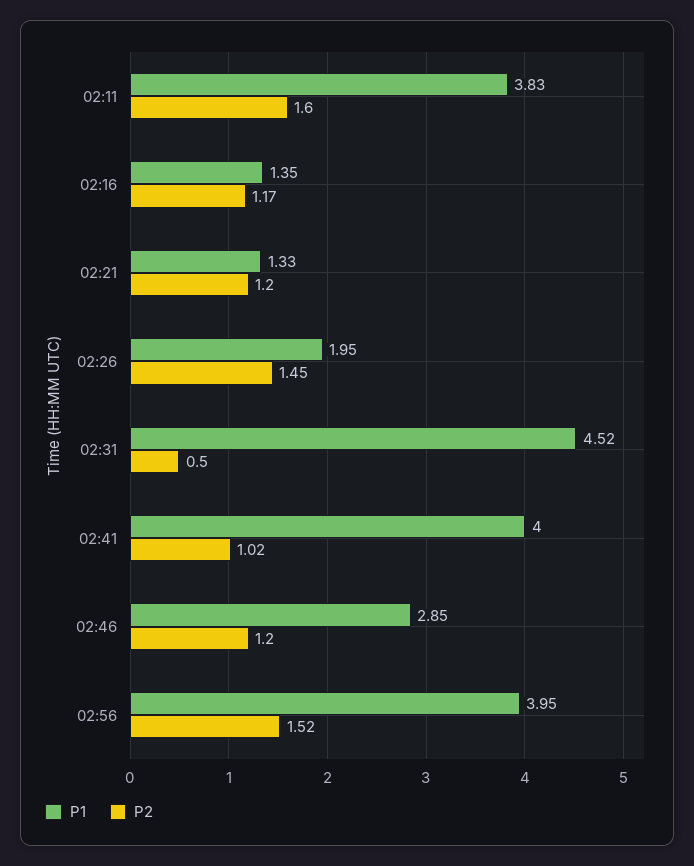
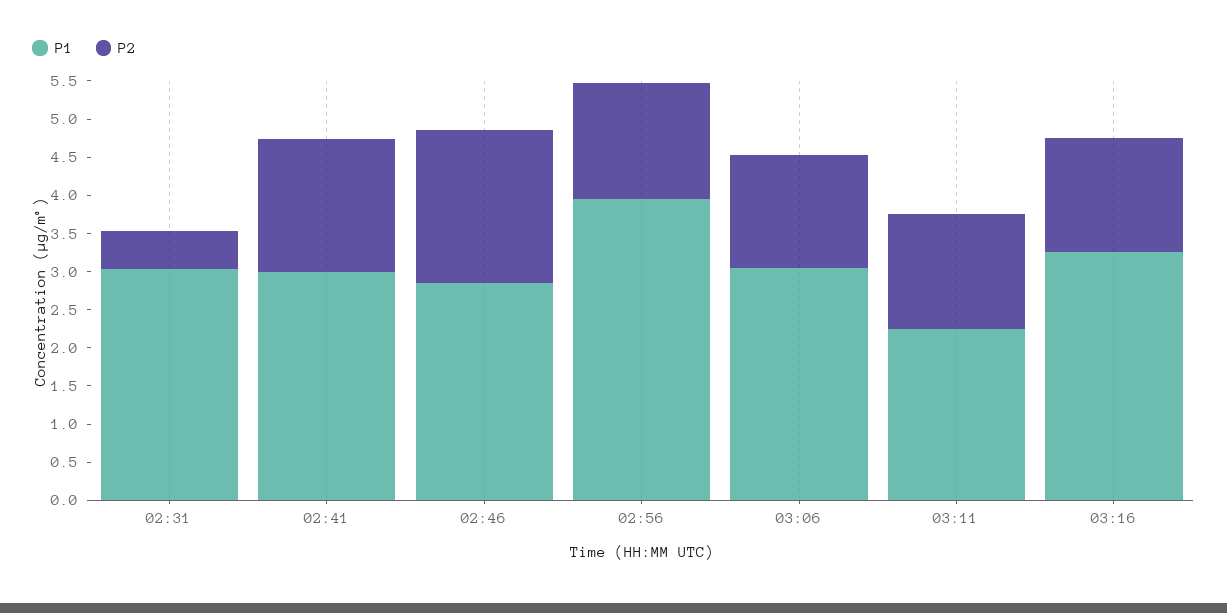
P1, 02:11: 3.83 -> none
P2, 02:11: 1.6 -> none
P1, 02:16: 1.35 -> none
P2, 02:16: 1.17 -> none
P1, 02:21: 1.33 -> none
P2, 02:21: 1.2 -> none
P1, 02:26: 1.95 -> none
P2, 02:26: 1.45 -> none
P1, 02:31: 4.52 -> 3
P1, 02:41: 4 -> 3
P2, 02:41: 1.02 -> 1.75
P2, 02:46: 1.2 -> 2
P1, 03:06: none -> 3
P2, 03:06: none -> 1.5
P1, 03:11: none -> 2.25
P2, 03:11: none -> 1.5
P1, 03:16: none -> 3.25
P2, 03:16: none -> 1.5

